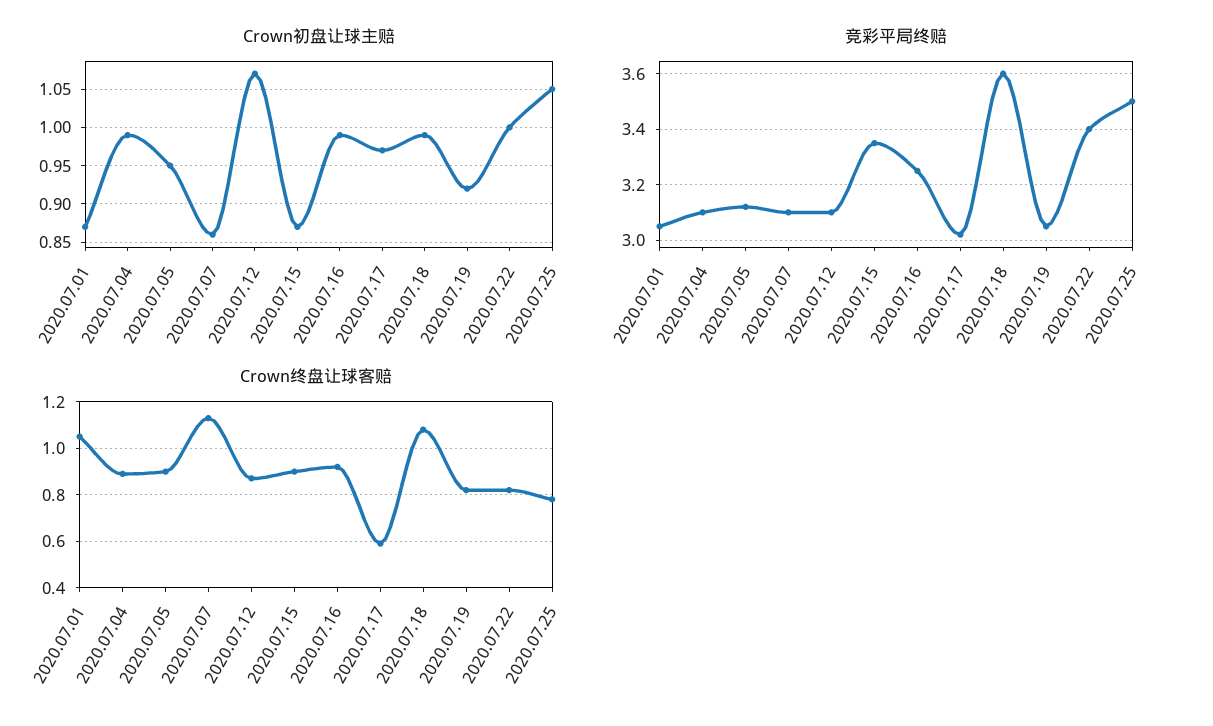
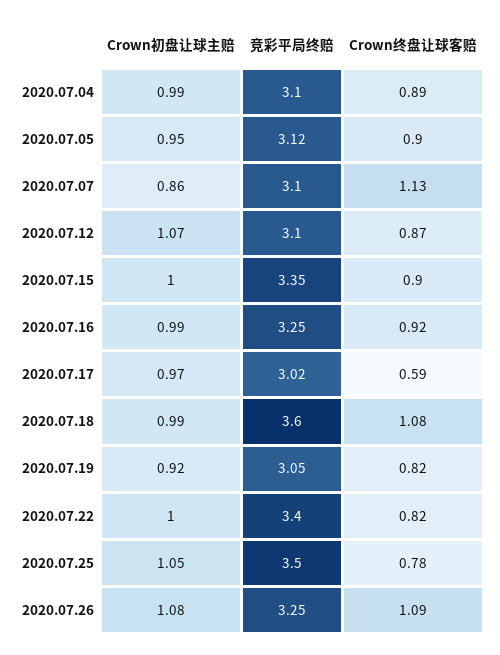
Crown初盘让球主赔, 2020.07.01: 0.87 -> none
Crown初盘让球主赔, 2020.07.15: 0.87 -> 1
竞彩平局终赔, 2020.07.01: 3.05 -> none
Crown终盘让球客赔, 2020.07.01: 1.05 -> none
Crown初盘让球主赔, 2020.07.26: none -> 1.08
竞彩平局终赔, 2020.07.26: none -> 3.25
Crown终盘让球客赔, 2020.07.26: none -> 1.09

